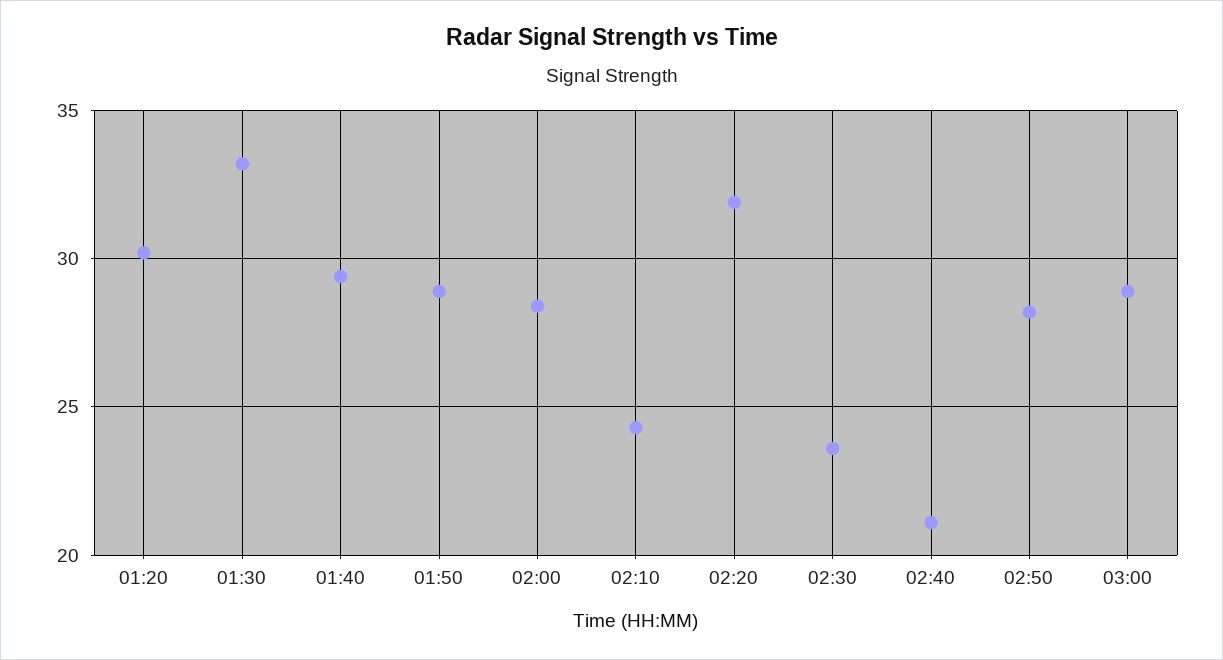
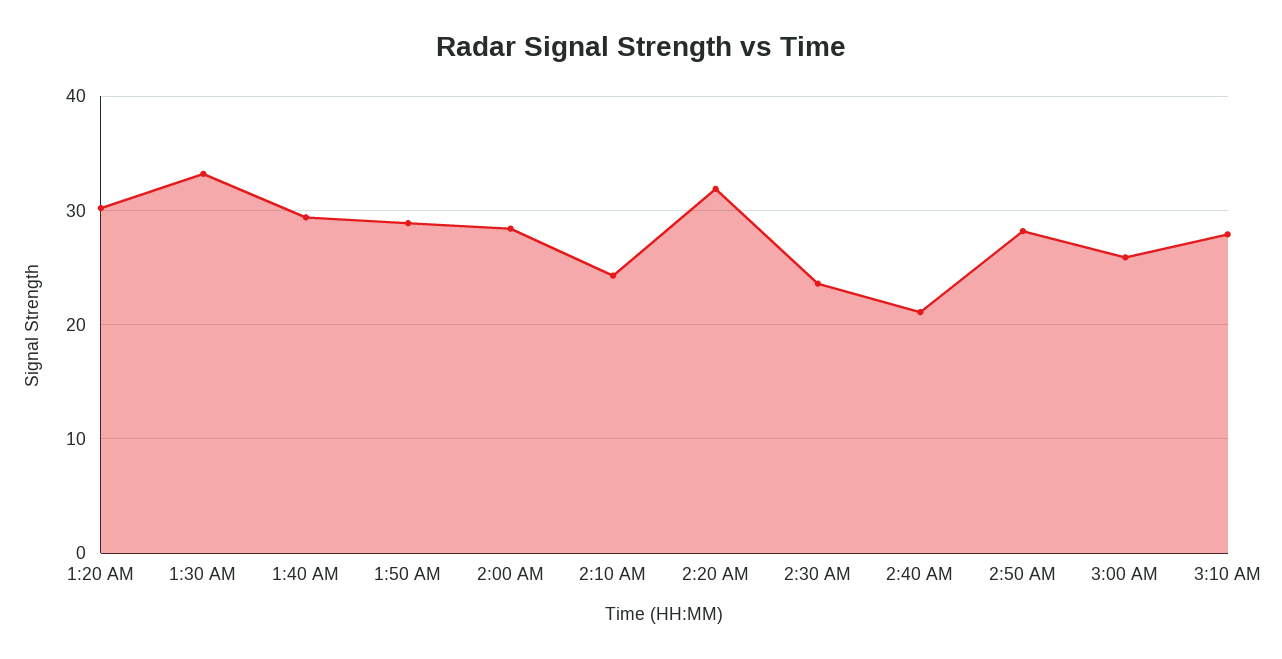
03:00: 29 -> 26
3:10 AM: none -> 28

